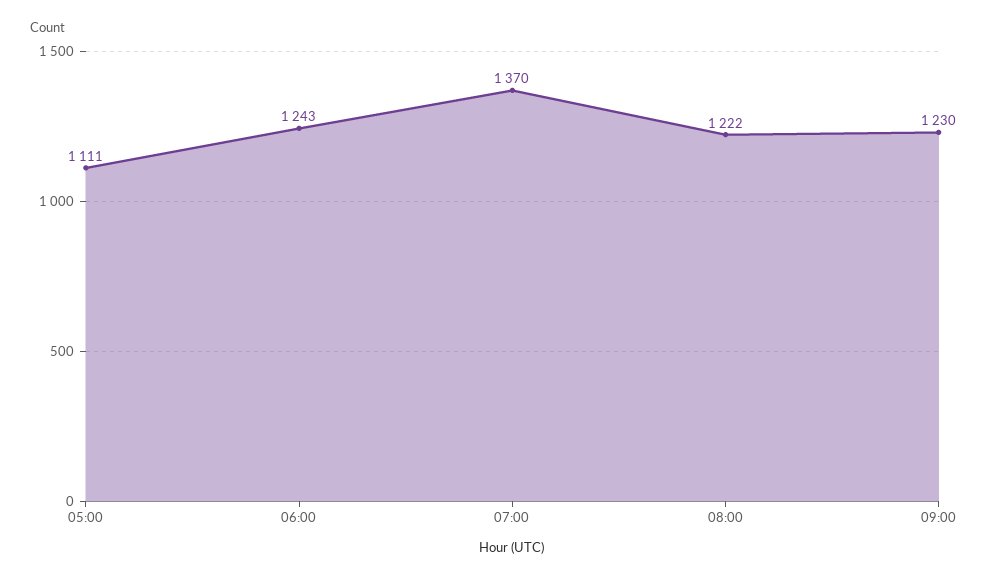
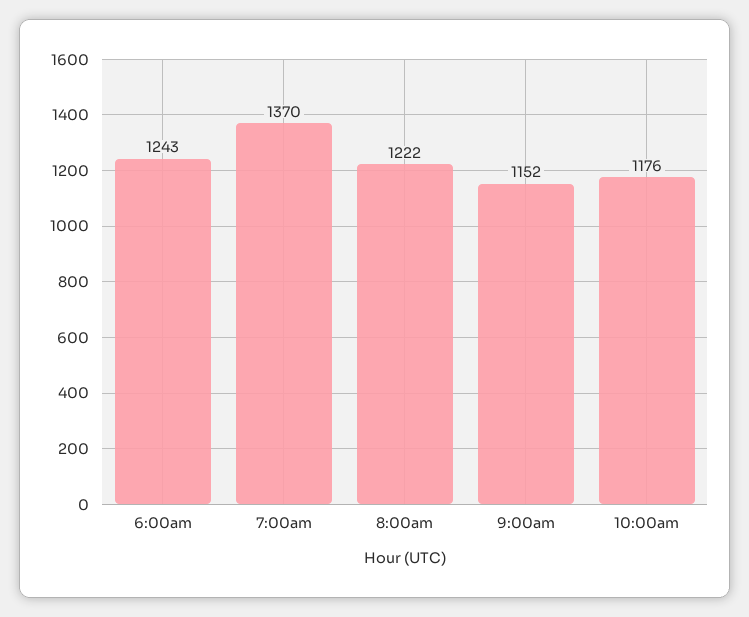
05:00: 1111 -> none
09:00: 1230 -> 1152
10:00am: none -> 1176

